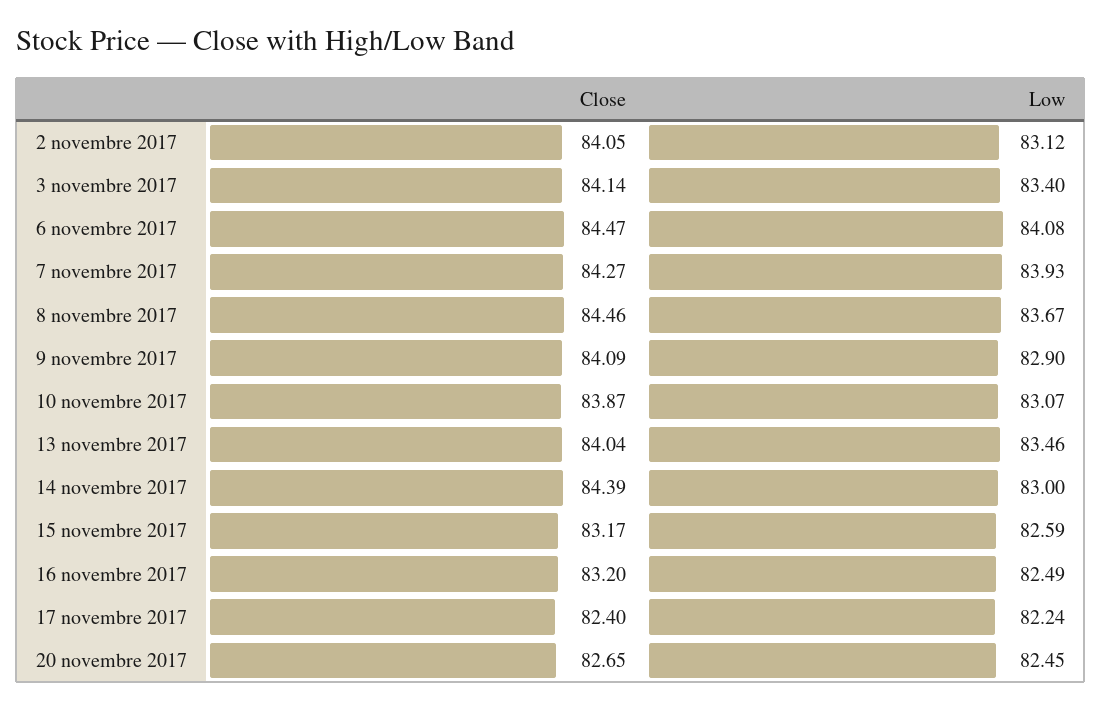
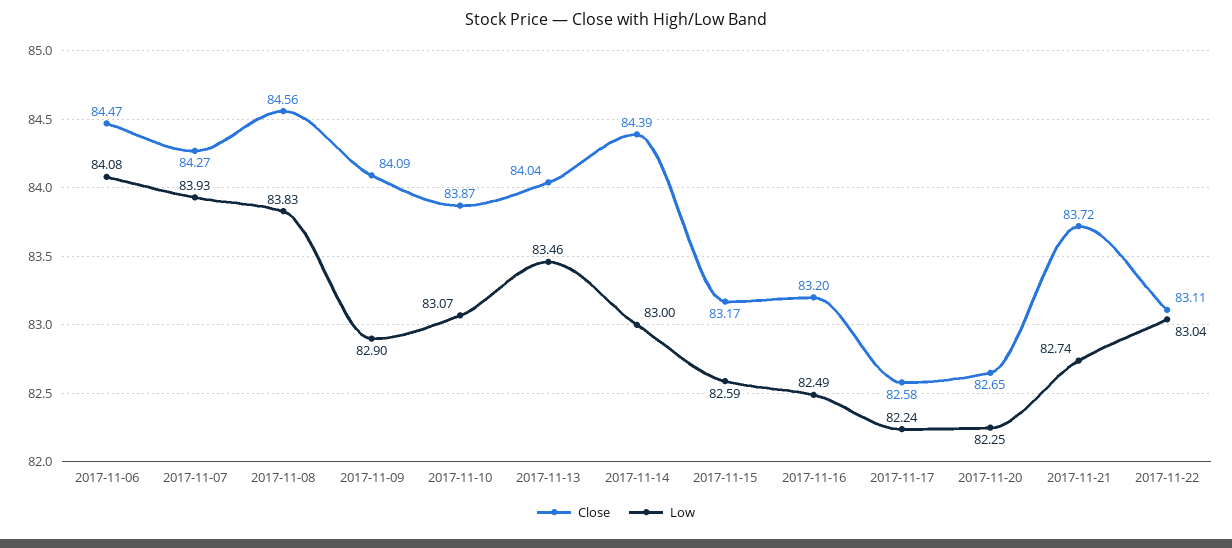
Close, 2 novembre 2017: 84.05 -> none
Low, 2 novembre 2017: 83.12 -> none
Close, 3 novembre 2017: 84.14 -> none
Low, 3 novembre 2017: 83.4 -> none
Close, 8 novembre 2017: 84.46 -> 84.56
Low, 8 novembre 2017: 83.67 -> 83.83
Close, 17 novembre 2017: 82.4 -> 82.58
Low, 20 novembre 2017: 82.45 -> 82.25
Close, 2017-11-21: none -> 83.72
Low, 2017-11-21: none -> 82.74
Close, 2017-11-22: none -> 83.11
Low, 2017-11-22: none -> 83.04

